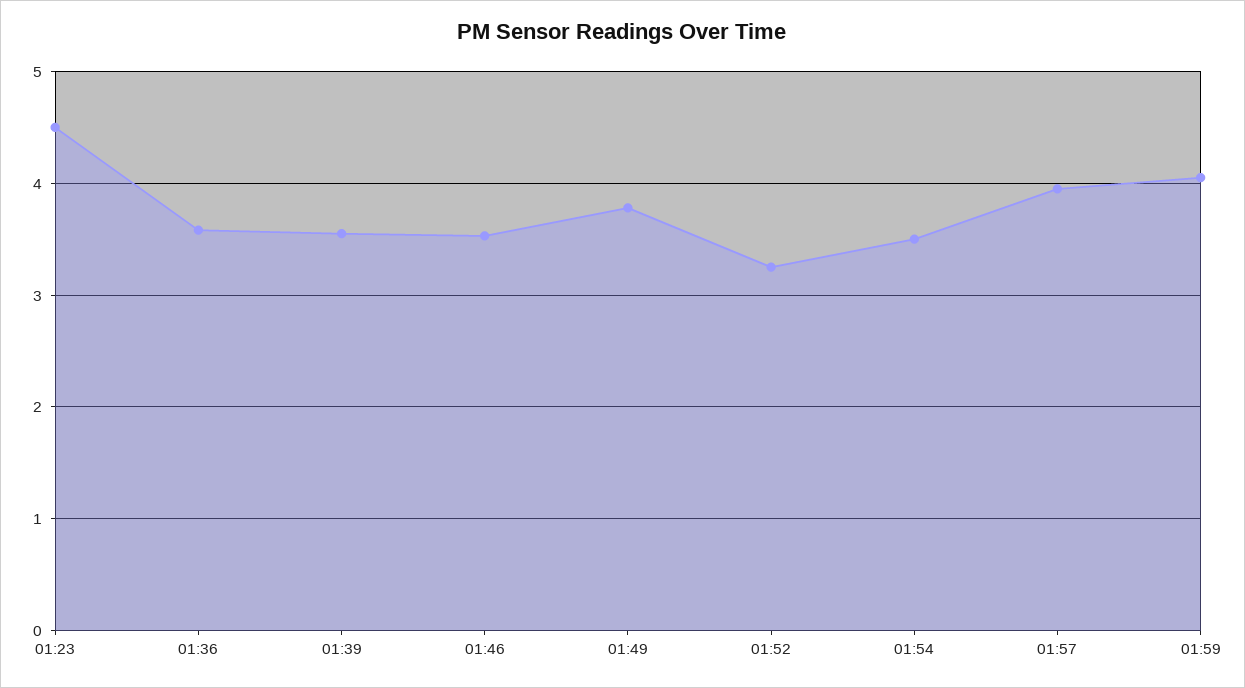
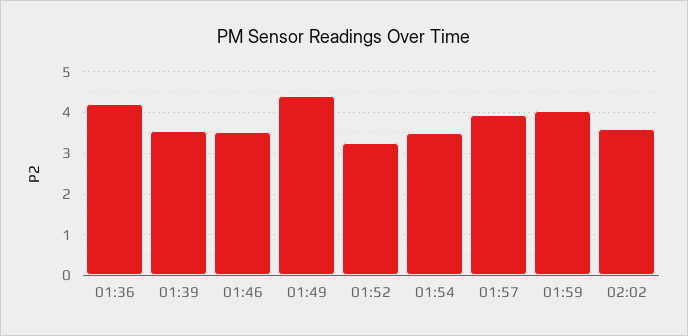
01:23: 4.5 -> none
01:36: 3.6 -> 4.2
01:49: 3.8 -> 4.4
02:02: none -> 3.6

